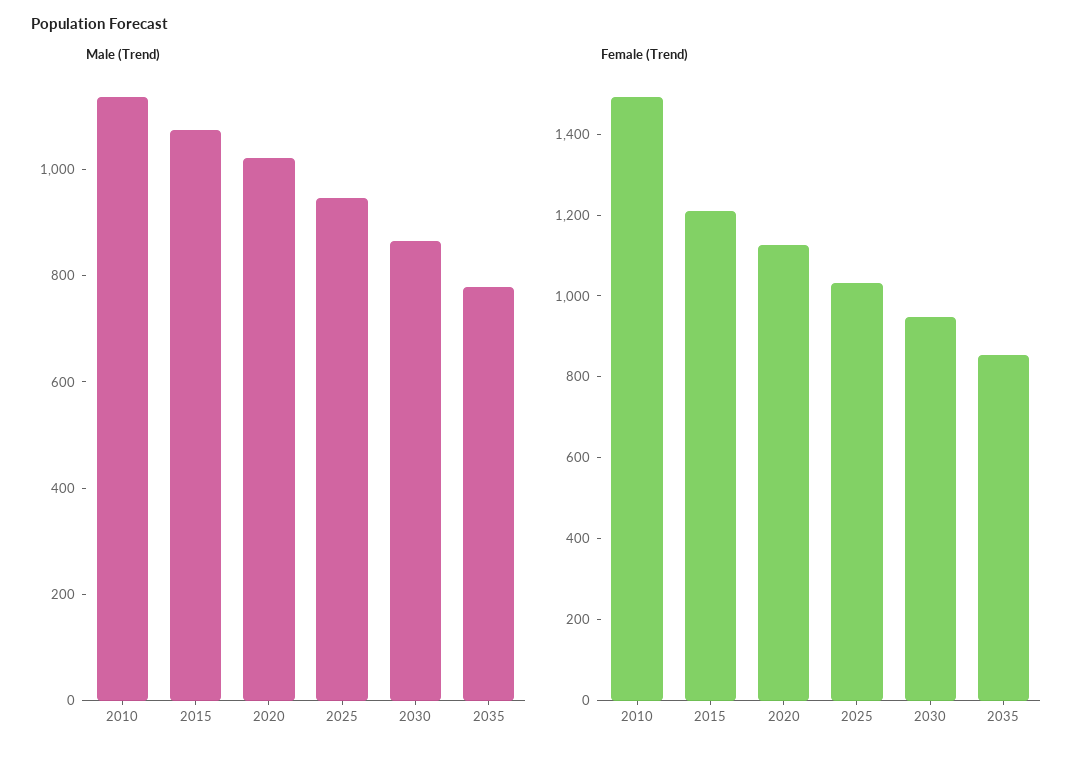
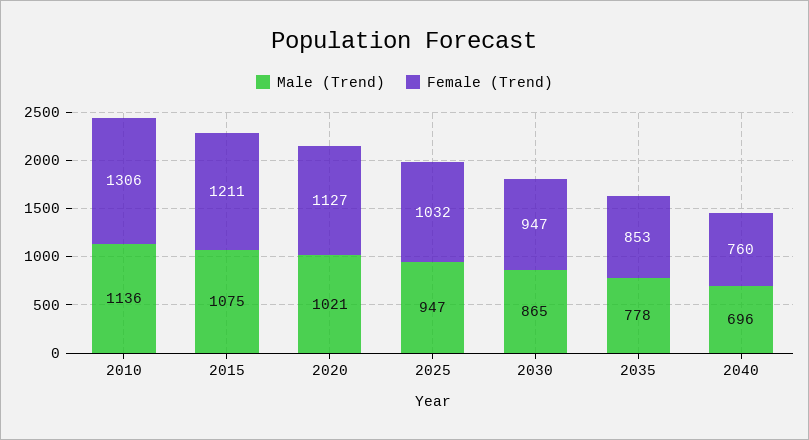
Female (Trend), 2010: 1500 -> 1306
Male (Trend), 2040: none -> 696
Female (Trend), 2040: none -> 760

